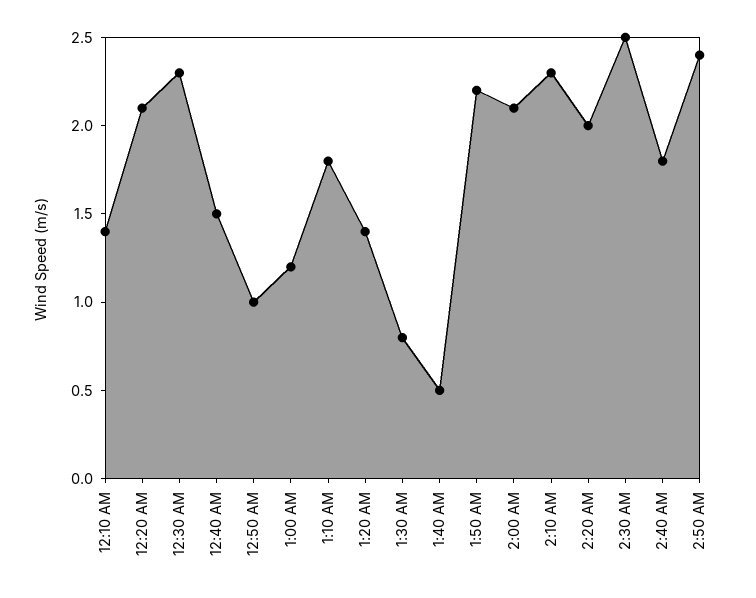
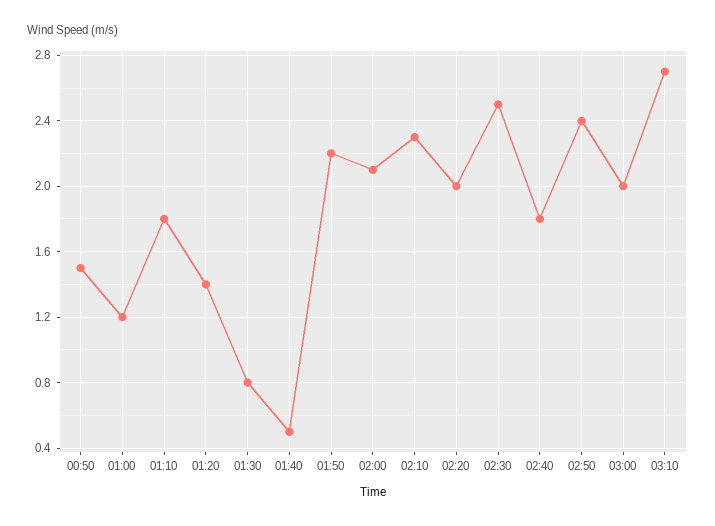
12:10 AM: 1.4 -> none
12:20 AM: 2.1 -> none
12:30 AM: 2.3 -> none
12:40 AM: 1.5 -> none
12:50 AM: 1 -> 1.5
03:00: none -> 2
03:10: none -> 2.7

